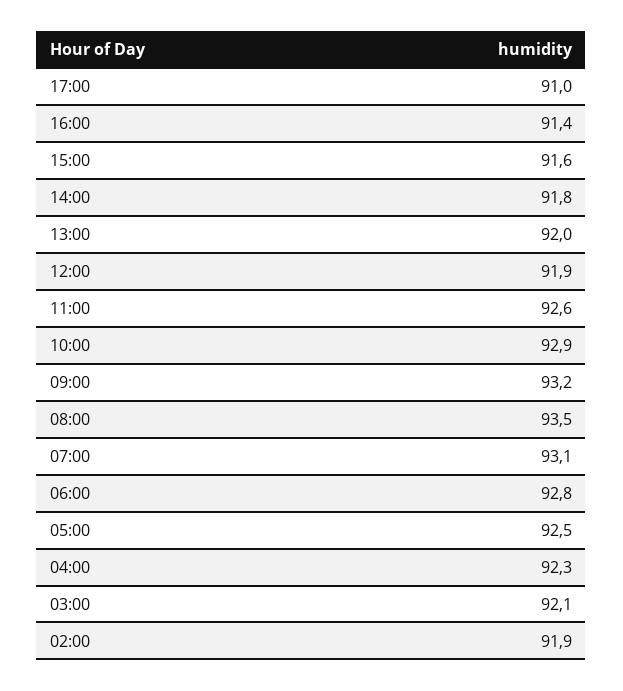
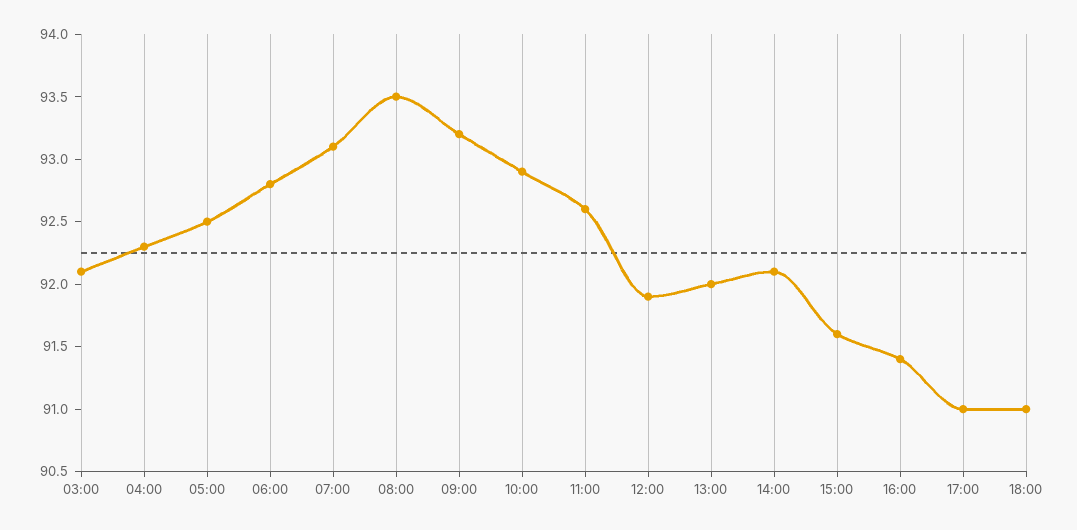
14:00: 91.8 -> 92.1
02:00: 91.9 -> none
18:00: none -> 91

